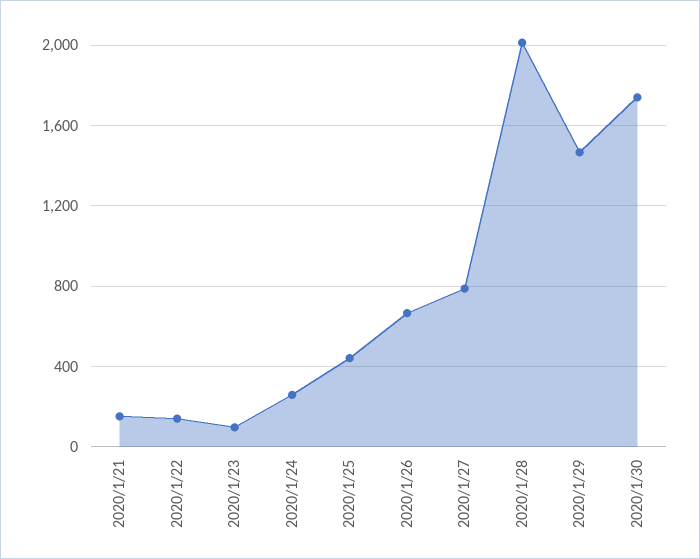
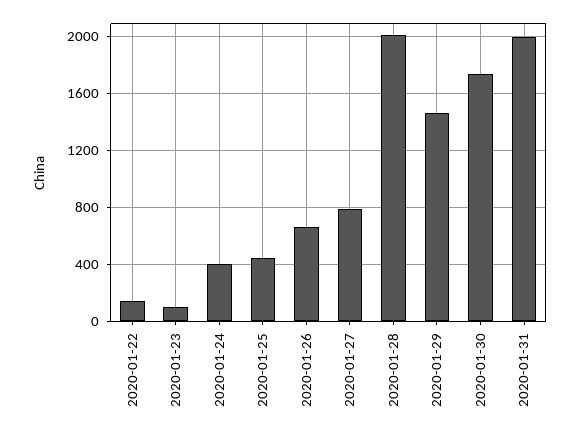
2020/1/21: 150 -> none
2020/1/24: 250 -> 400
2020-01-31: none -> 2000

